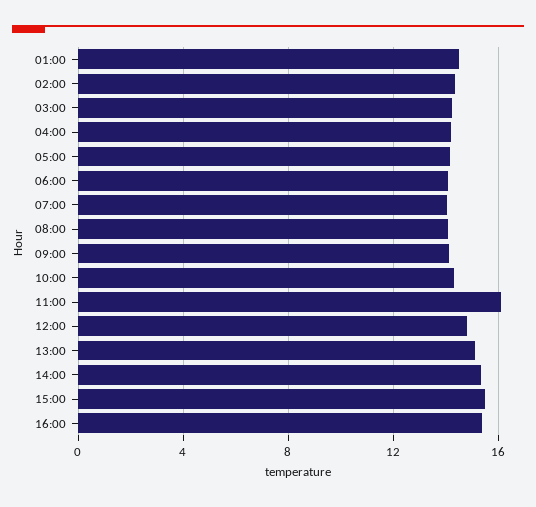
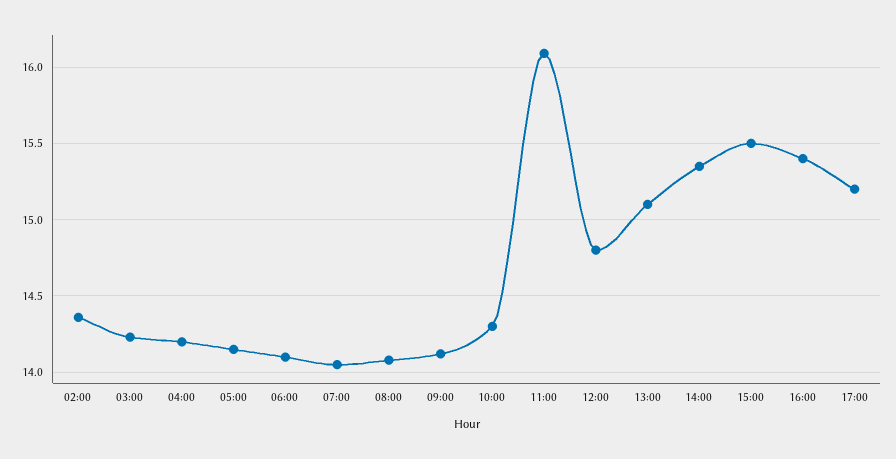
01:00: 14.5 -> none
17:00: none -> 15.2

